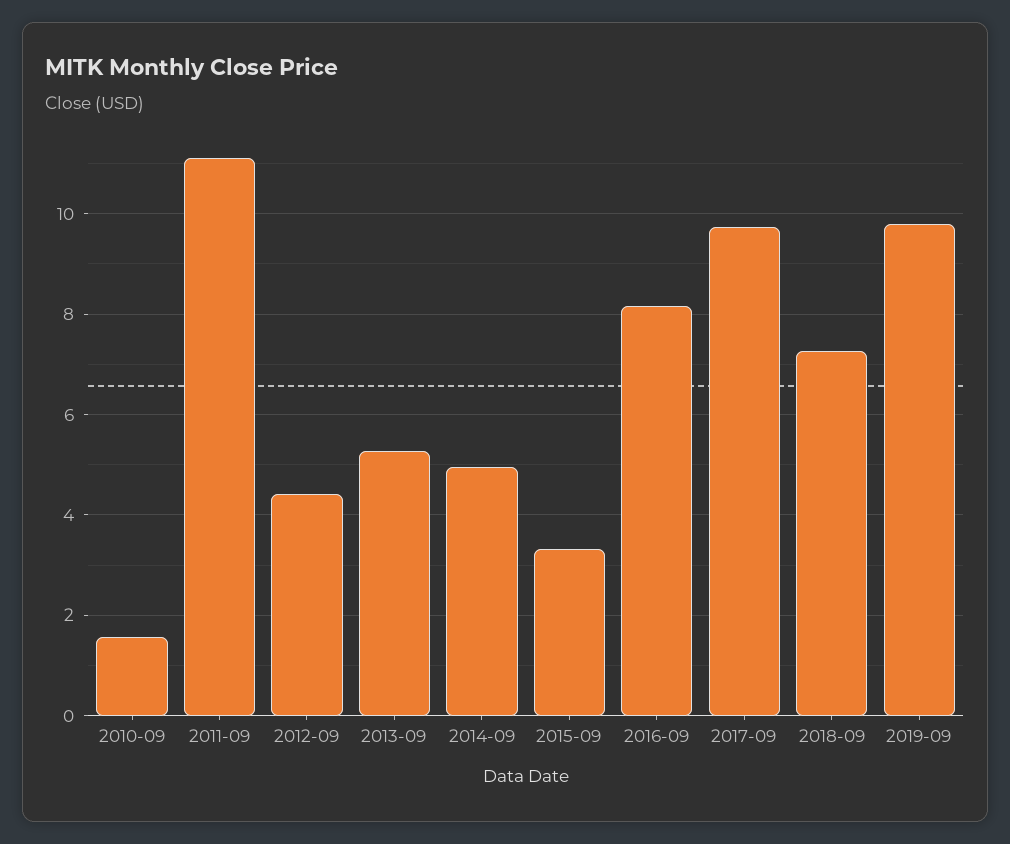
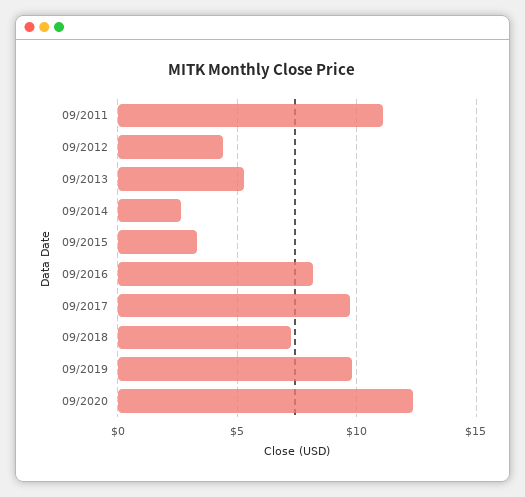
2010-09: 1.6 -> none
2014-09: 5 -> 2.5
09/2020: none -> 12.5

